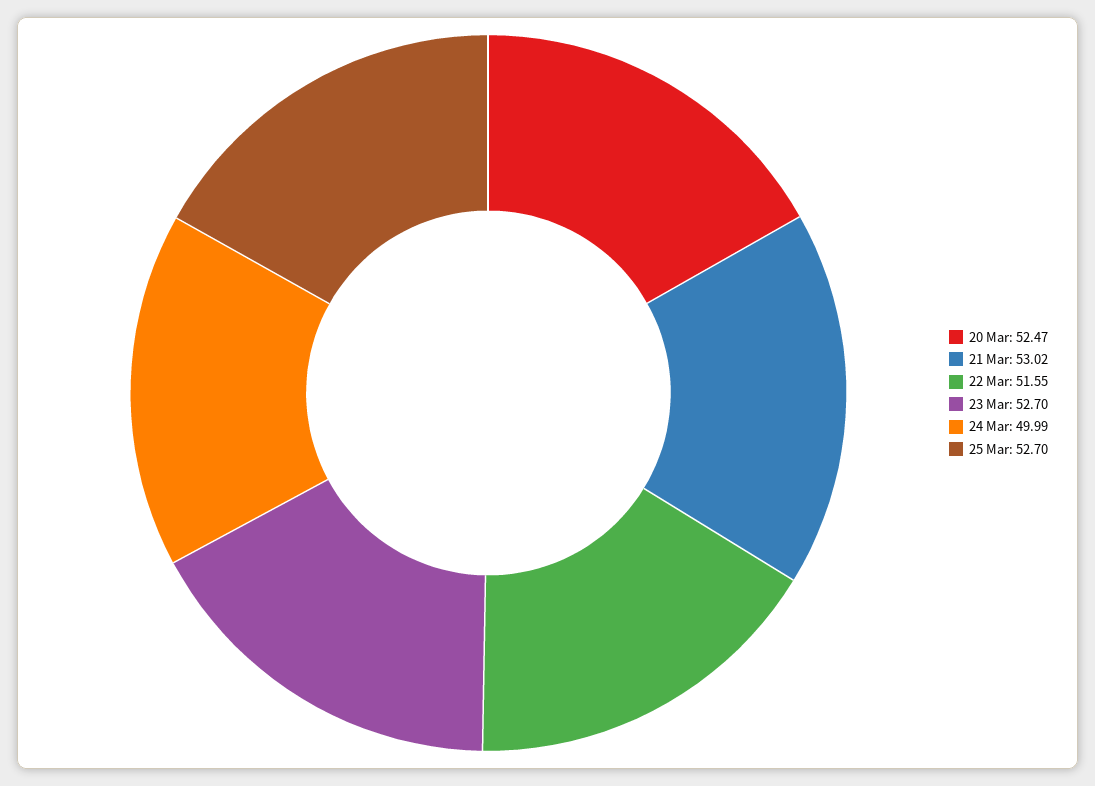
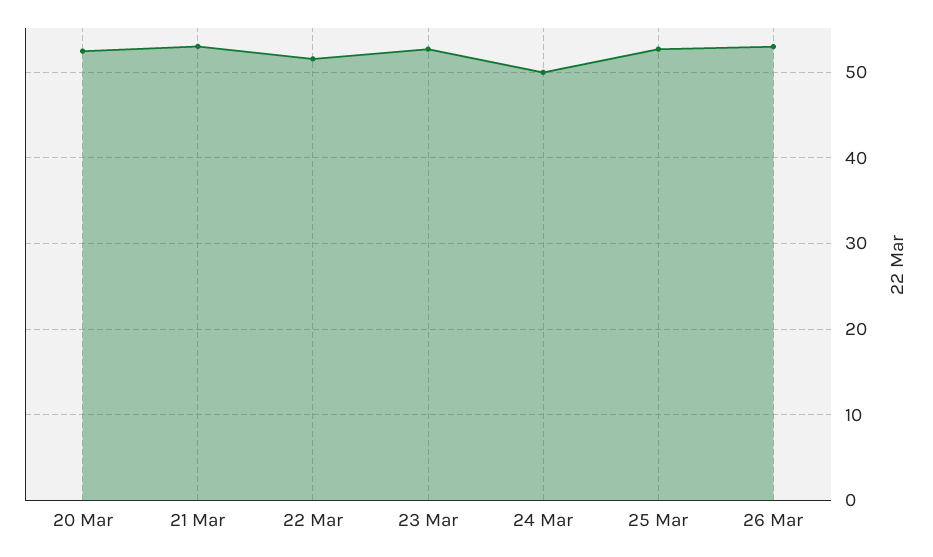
26 Mar: none -> 53

